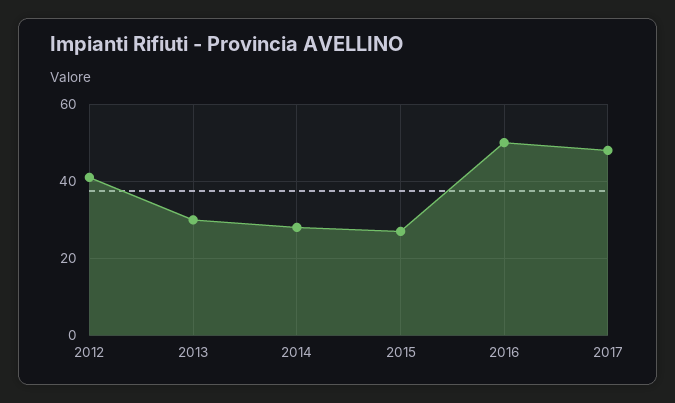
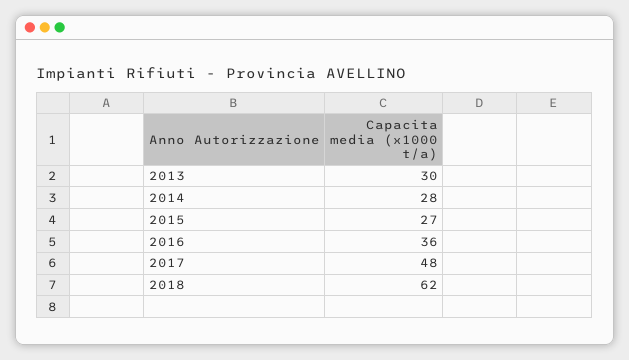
2012: 40 -> none
2016: 50 -> 36
2018: none -> 62

